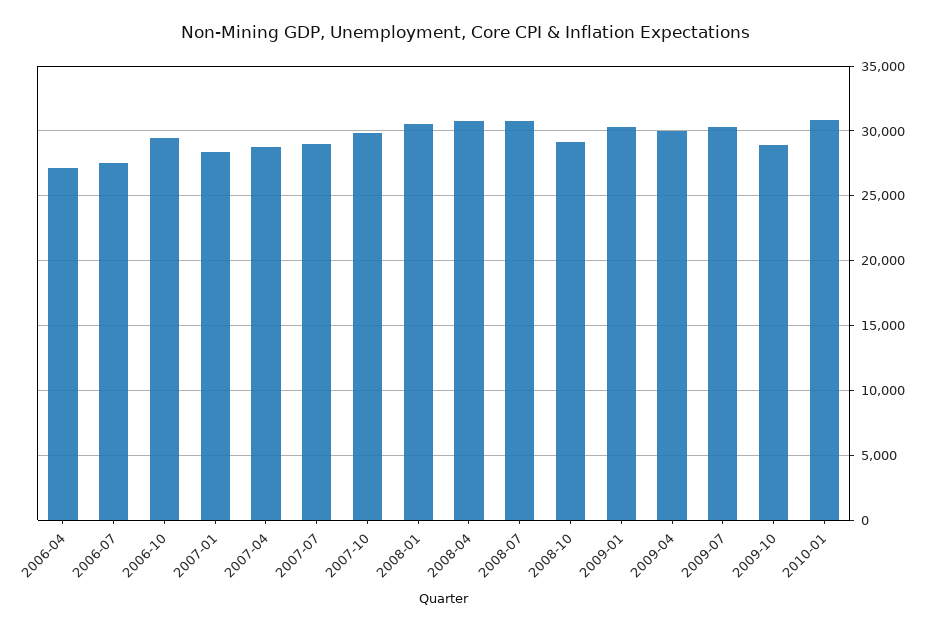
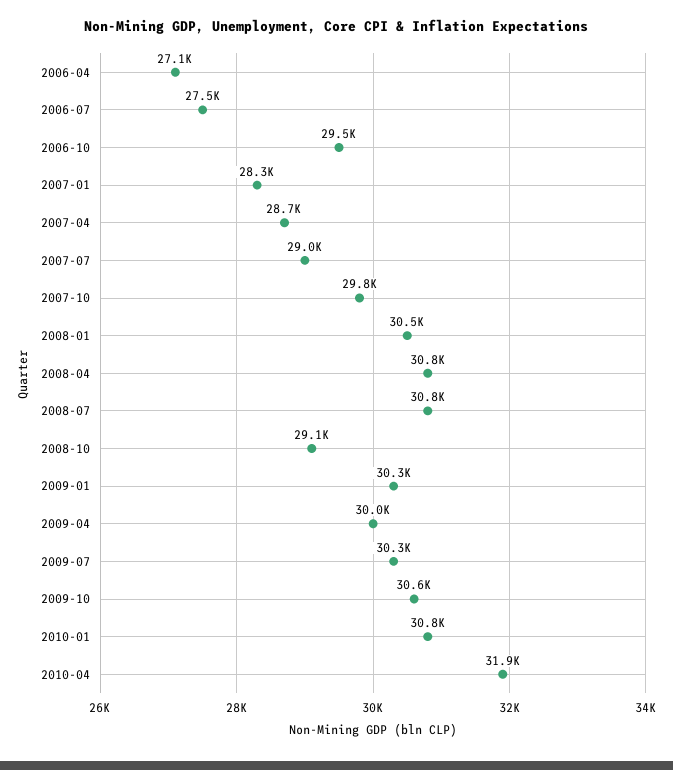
2009-10: 29000 -> 30600
2010-04: none -> 31900

